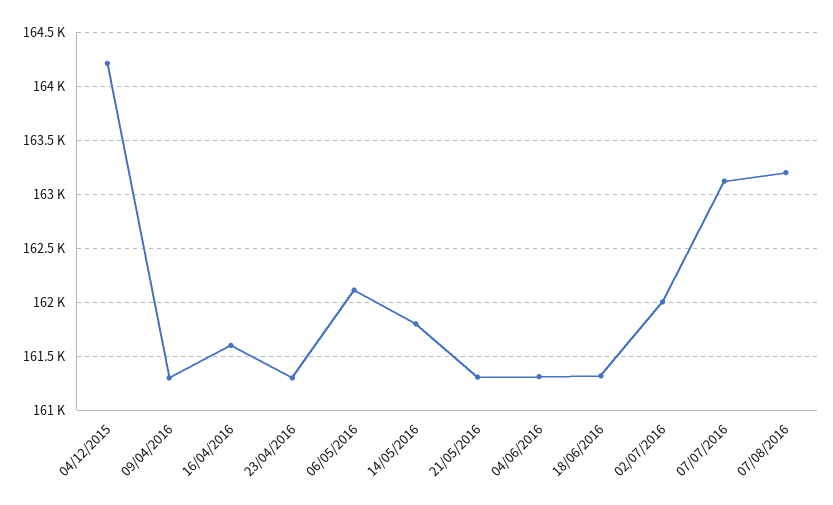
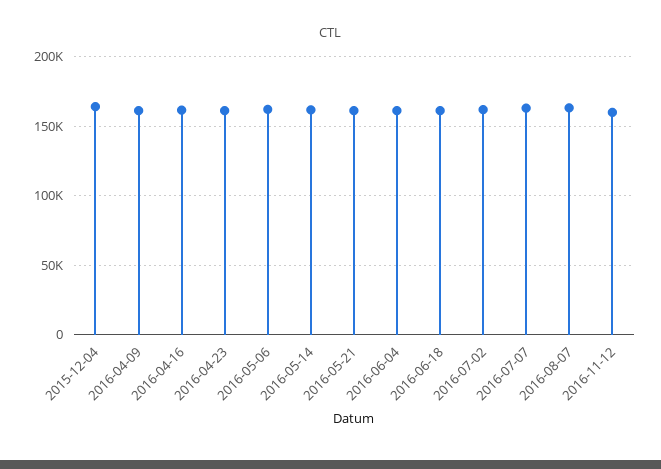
2016-11-12: none -> 160000

